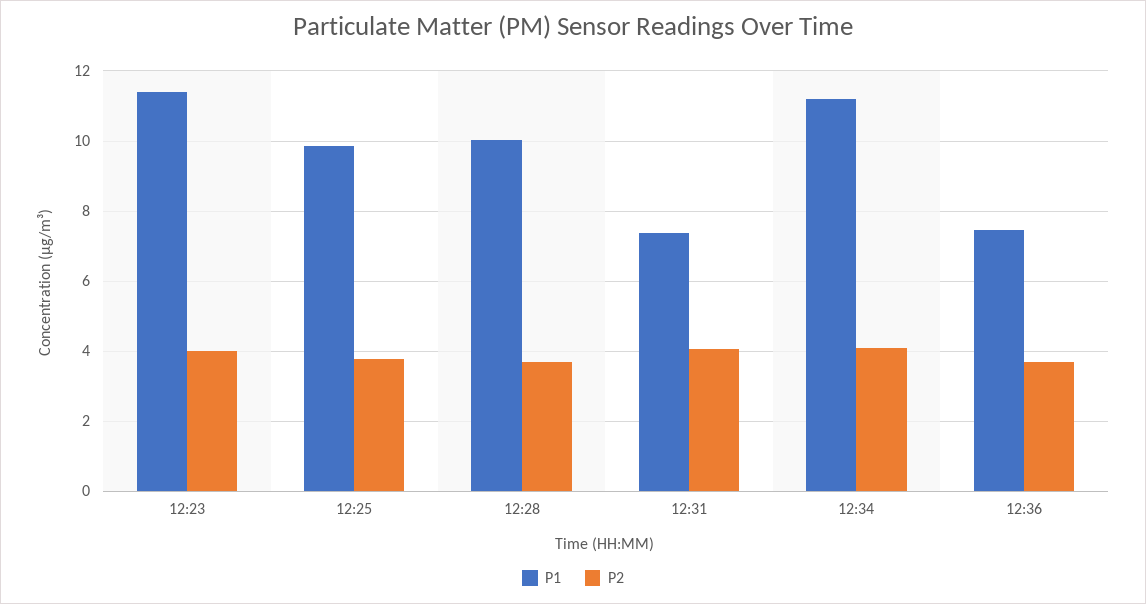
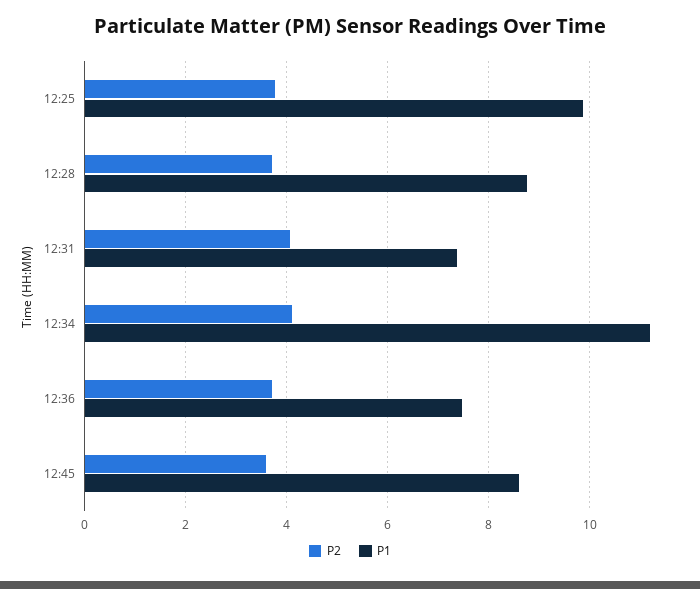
P1, 12:23: 11.4 -> none
P2, 12:23: 4 -> none
P1, 12:28: 10 -> 8.8
P2, 12:45: none -> 3.6
P1, 12:45: none -> 8.6

